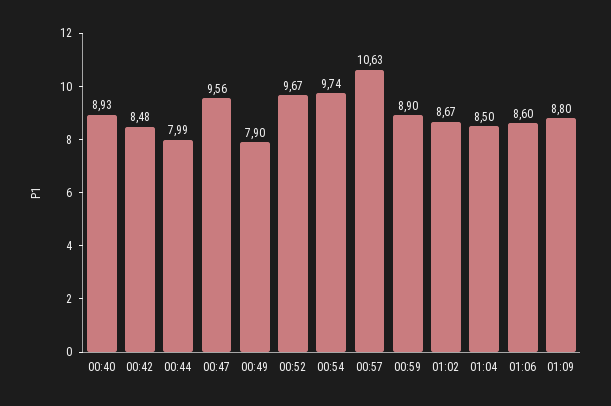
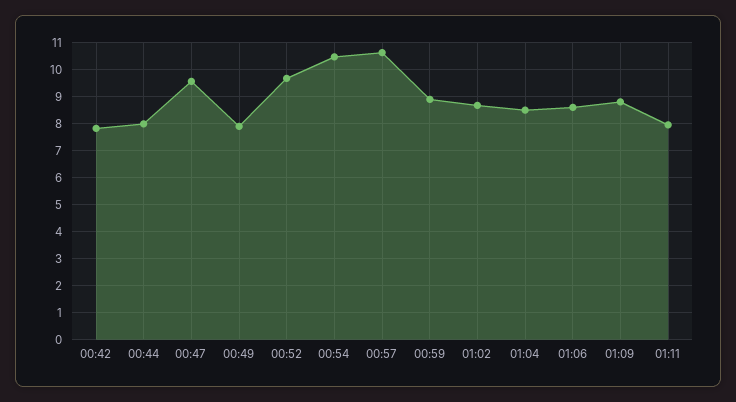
00:40: 8.93 -> none
00:42: 8.48 -> 7.75
00:54: 9.74 -> 10.5
01:11: none -> 8

